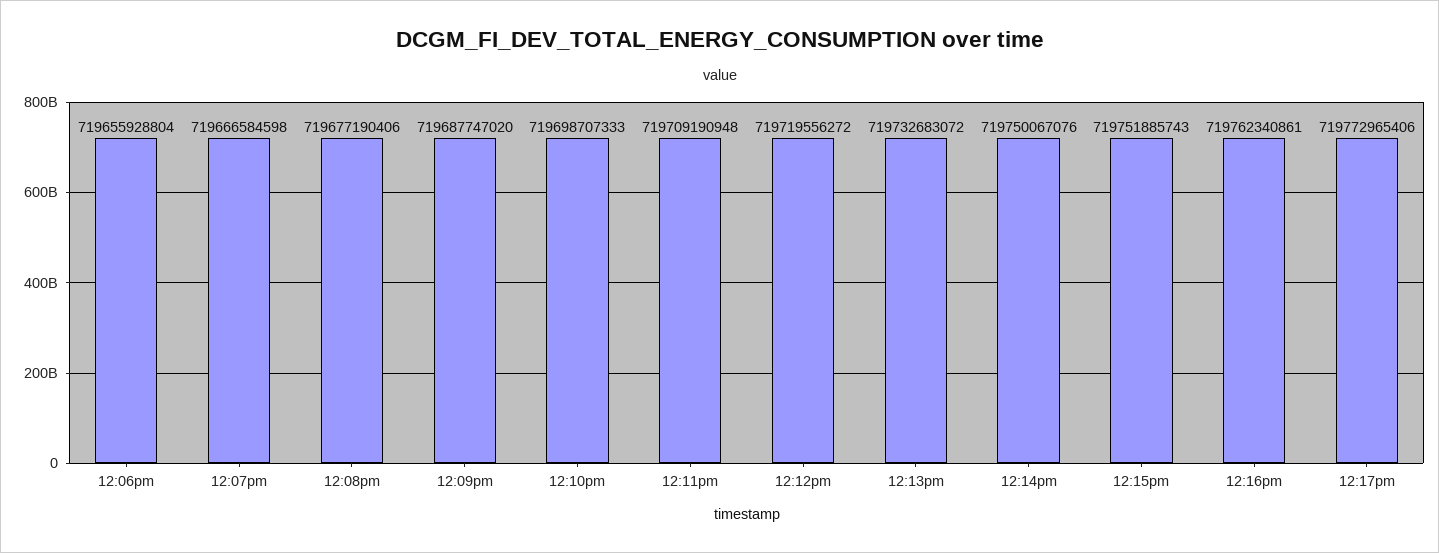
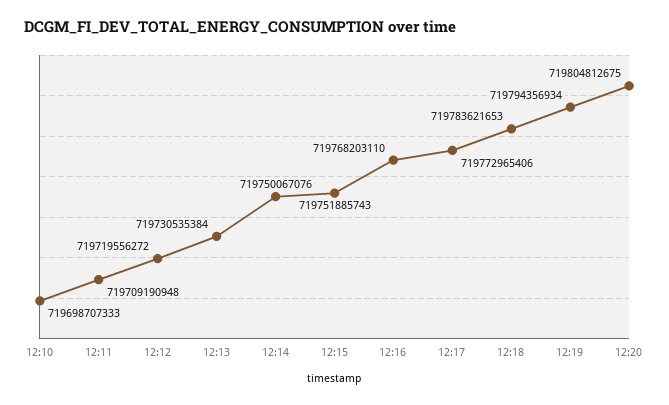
12:06pm: 719655928804 -> none
12:07pm: 719666584598 -> none
12:08pm: 719677190406 -> none
12:09pm: 719687747020 -> none
12:13pm: 719732683072 -> 719730535384
12:16pm: 719762340861 -> 719768203110
12:18: none -> 719783621653
12:19: none -> 719794356934
12:20: none -> 719804812675

